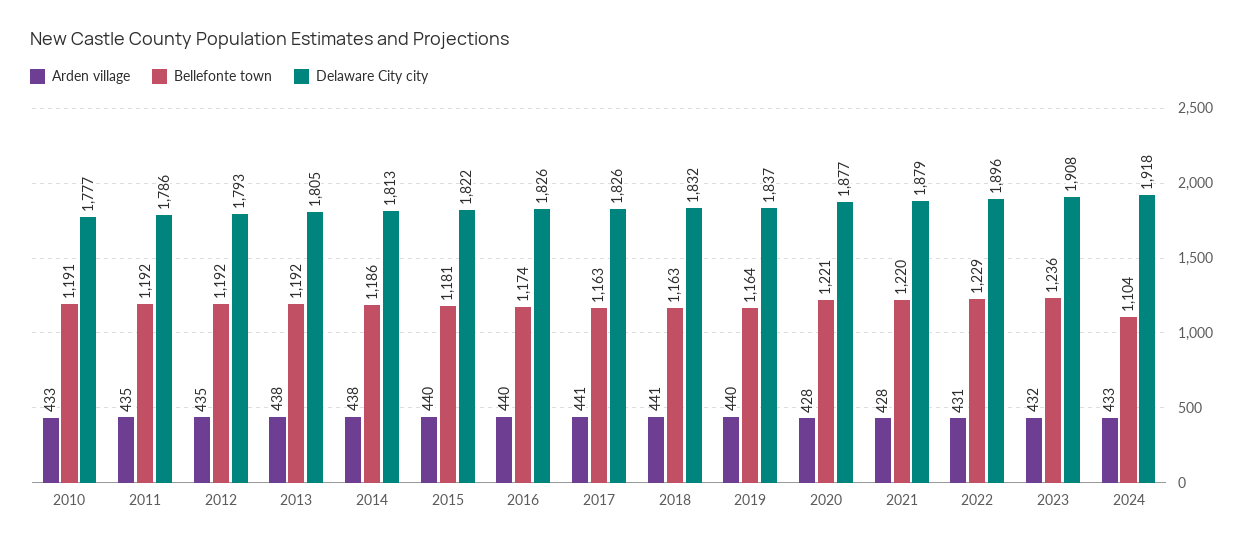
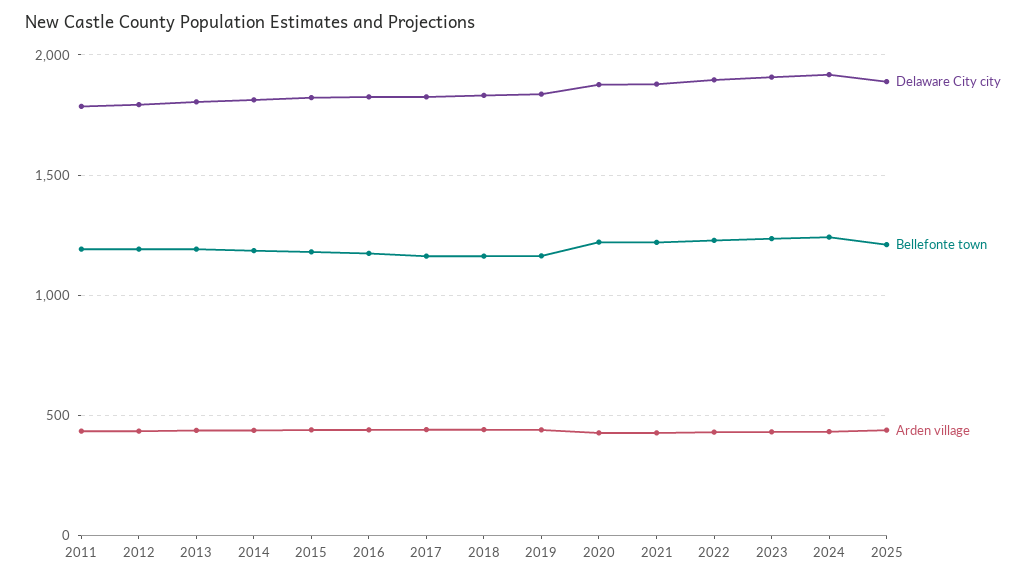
Arden village, 2010: 433 -> none
Bellefonte town, 2010: 1191 -> none
Delaware City city, 2010: 1777 -> none
Bellefonte town, 2024: 1104 -> 1250
Delaware City city, 2025: none -> 1900
Bellefonte town, 2025: none -> 1200
Arden village, 2025: none -> 450

